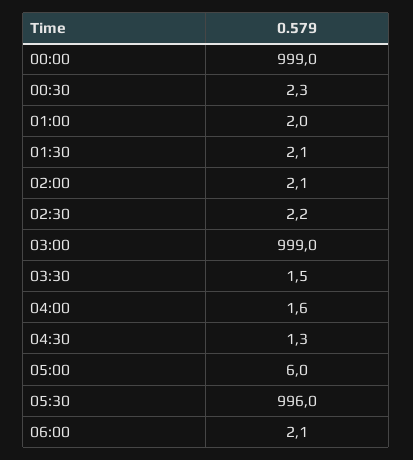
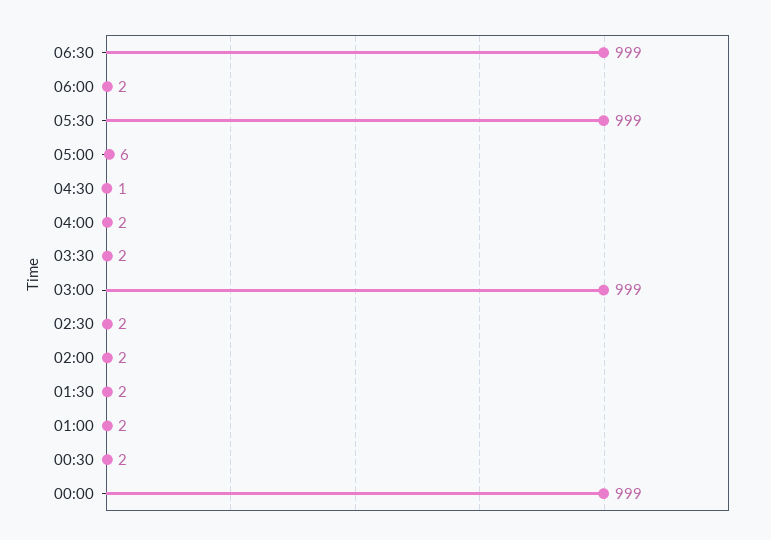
05:30: 996 -> 999
06:30: none -> 999

